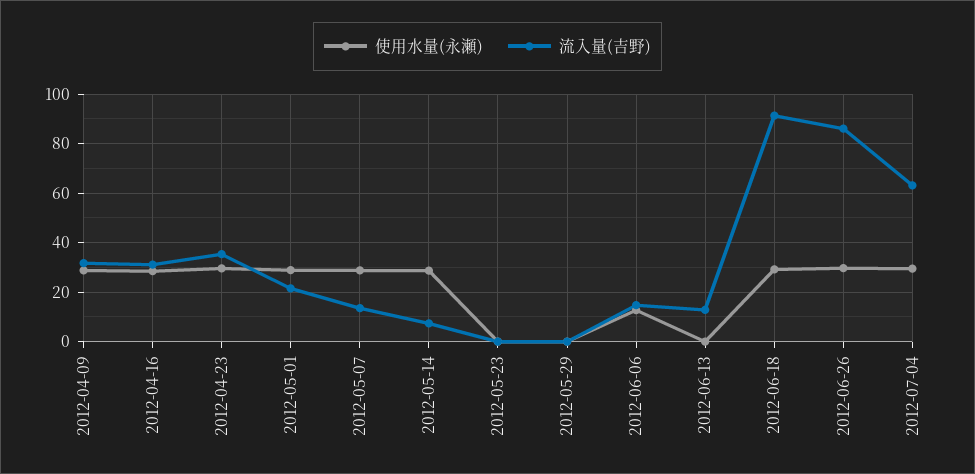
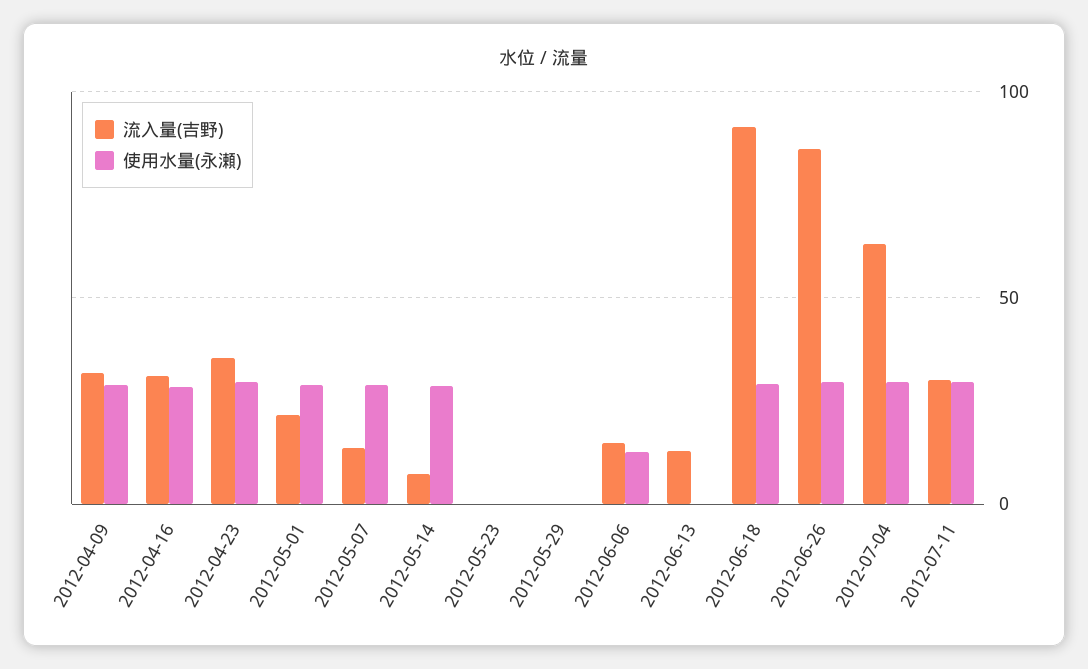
流入量(吉野), 2012-07-11: none -> 30
使用水量(永瀬), 2012-07-11: none -> 30

